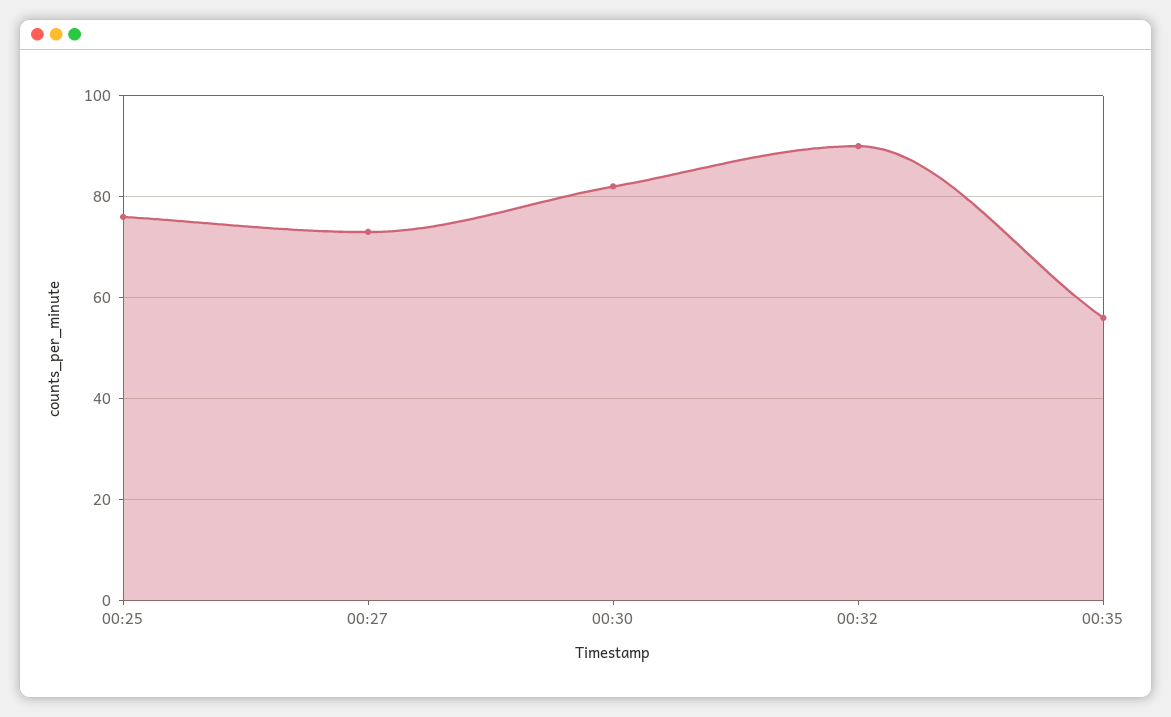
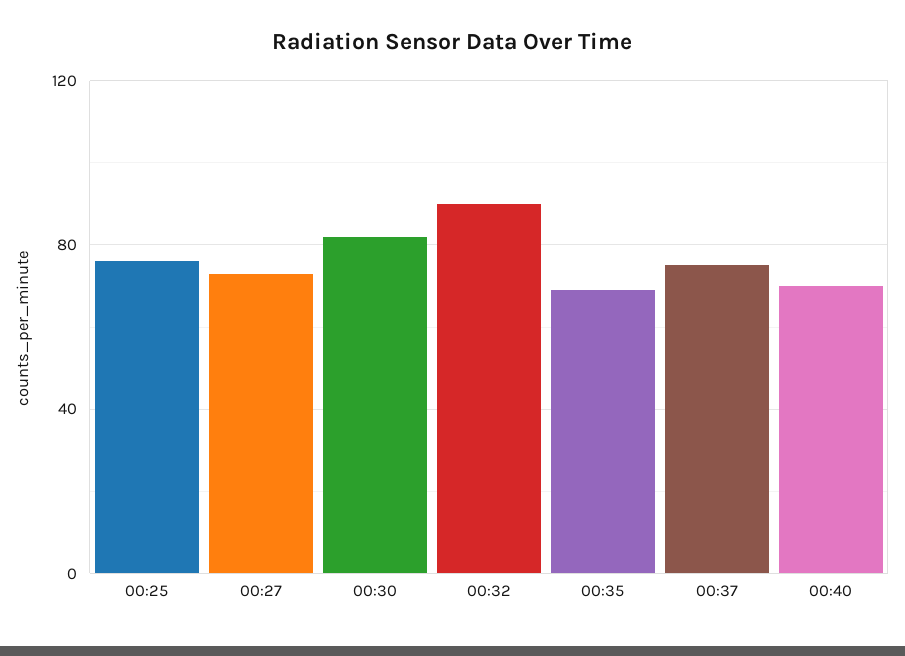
00:35: 55 -> 70
00:37: none -> 75
00:40: none -> 70

